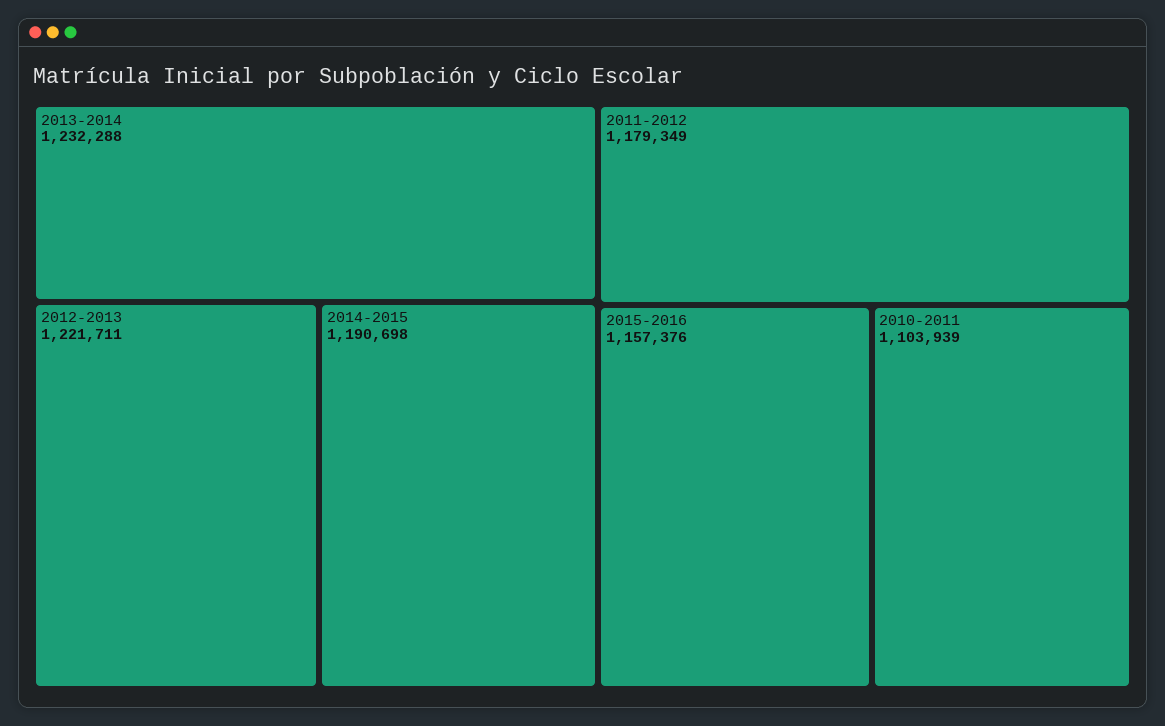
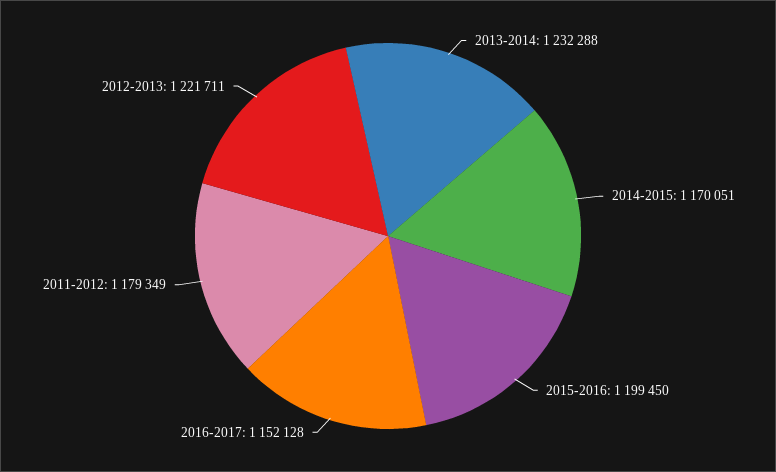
2014-2015: 1190698 -> 1170051
2015-2016: 1157376 -> 1199450
2010-2011: 1103939 -> none
2016-2017: none -> 1152128

